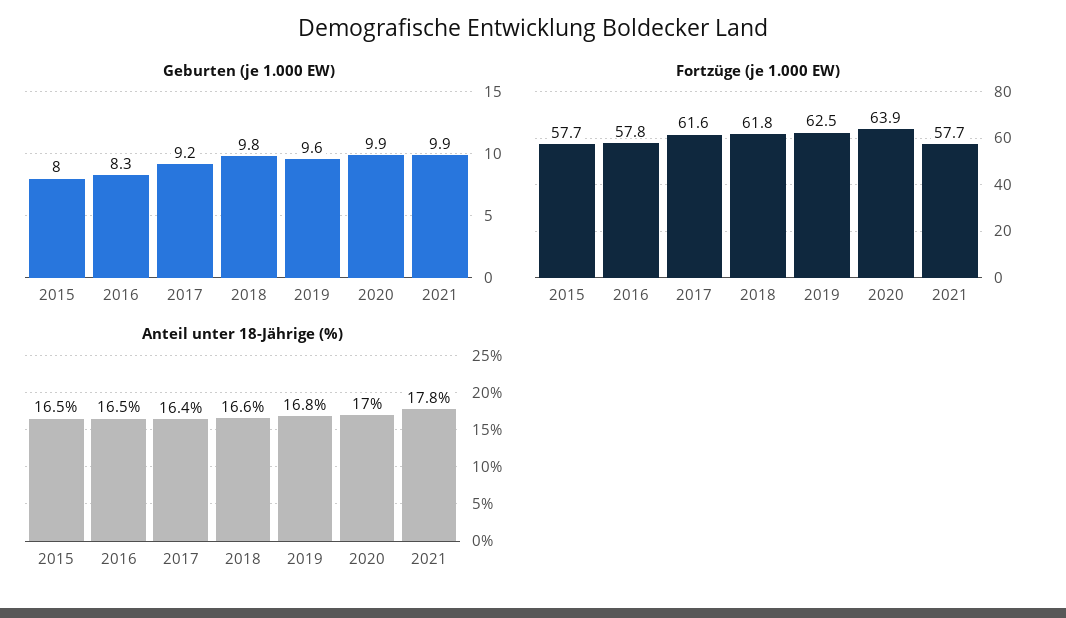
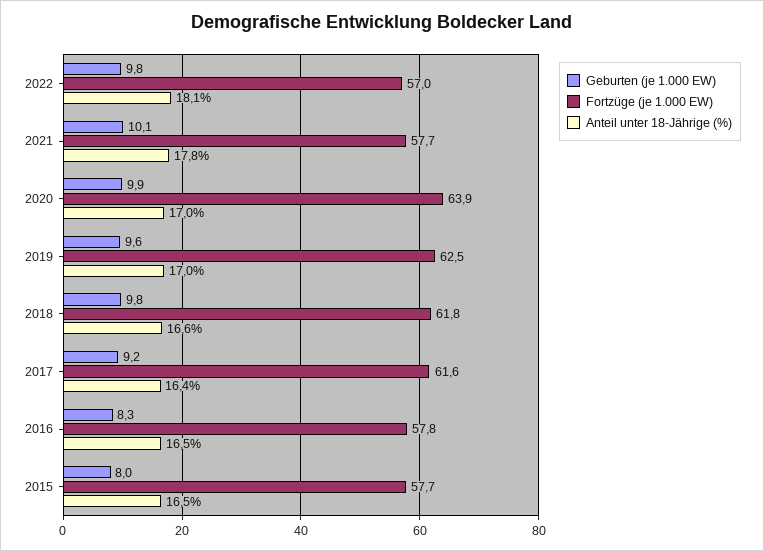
Geburten (je 1.000 EW), 2021: 9.9 -> 10.1
Anteil unter 18-Jährige (%), 2019: 16.8 -> 17
Geburten (je 1.000 EW), 2022: none -> 9.8
Fortzüge (je 1.000 EW), 2022: none -> 57
Anteil unter 18-Jährige (%), 2022: none -> 18.1

